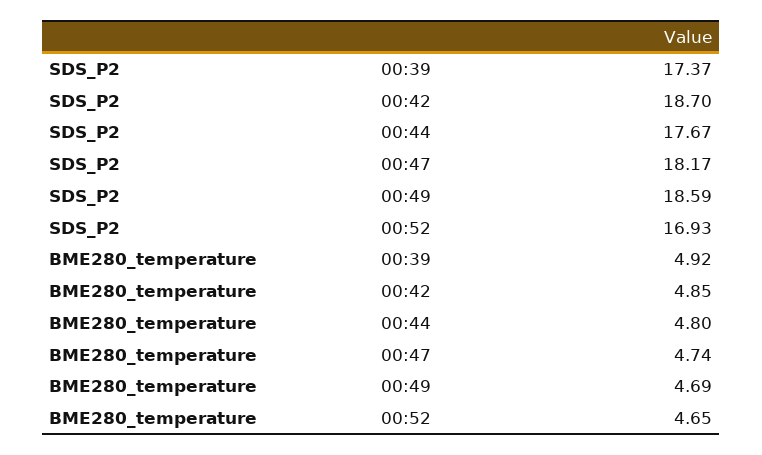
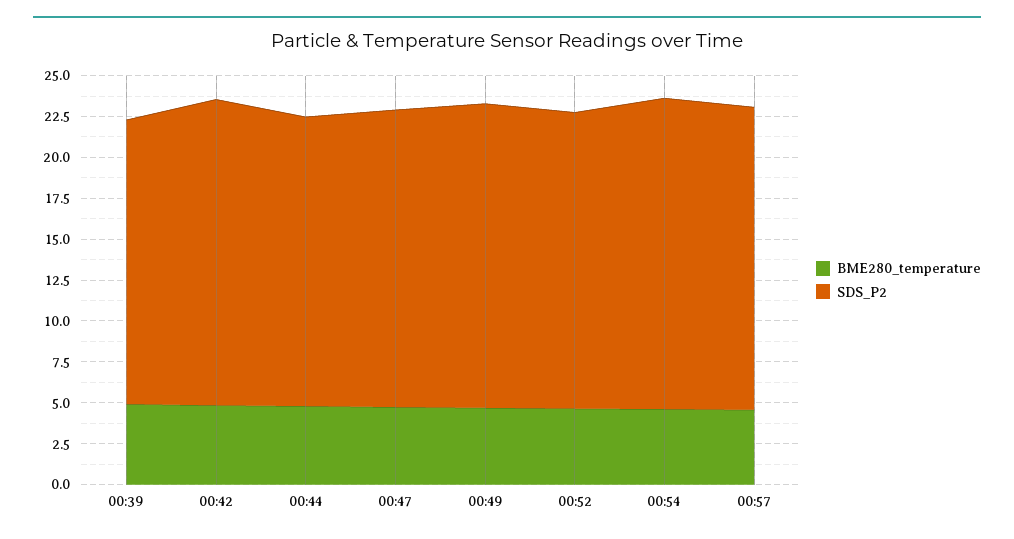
SDS_P2, 00:52: 16.93 -> 18
BME280_temperature, 00:54: none -> 4.5
SDS_P2, 00:54: none -> 19
BME280_temperature, 00:57: none -> 4.5
SDS_P2, 00:57: none -> 18.5

